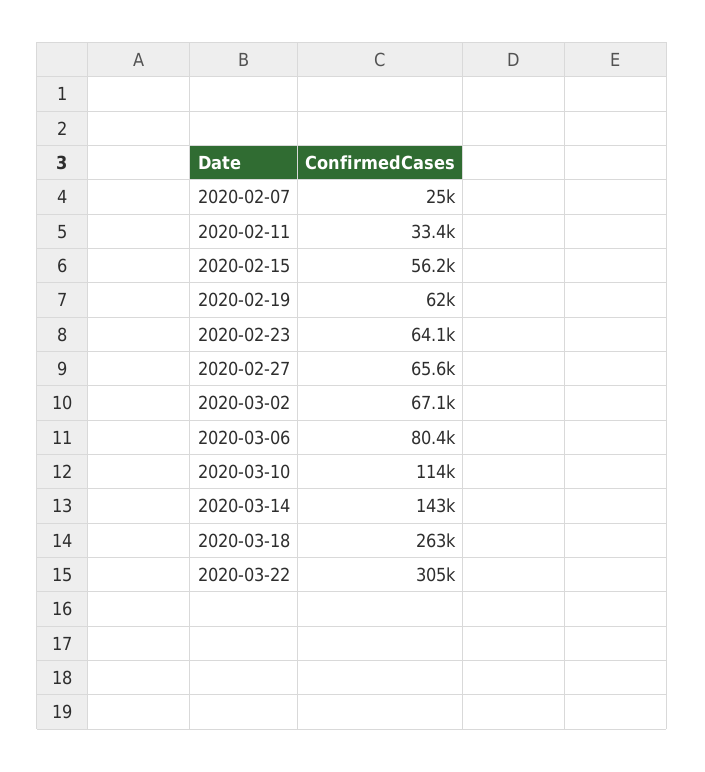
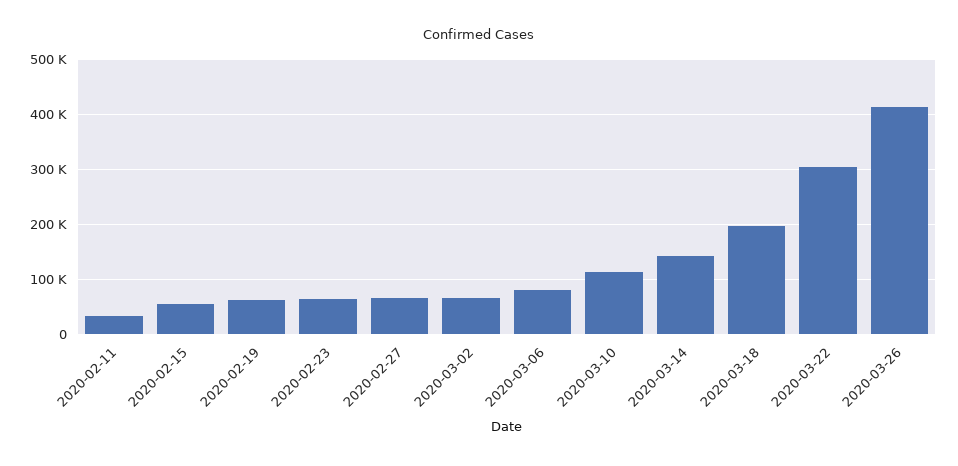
2020-02-07: 25000 -> none
2020-03-18: 263000 -> 200000
2020-03-26: none -> 420000

